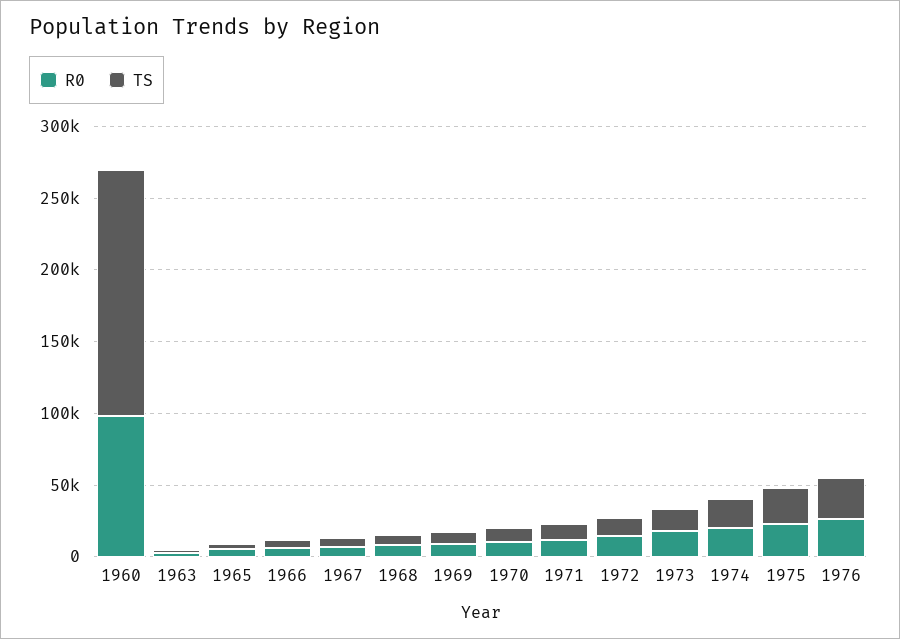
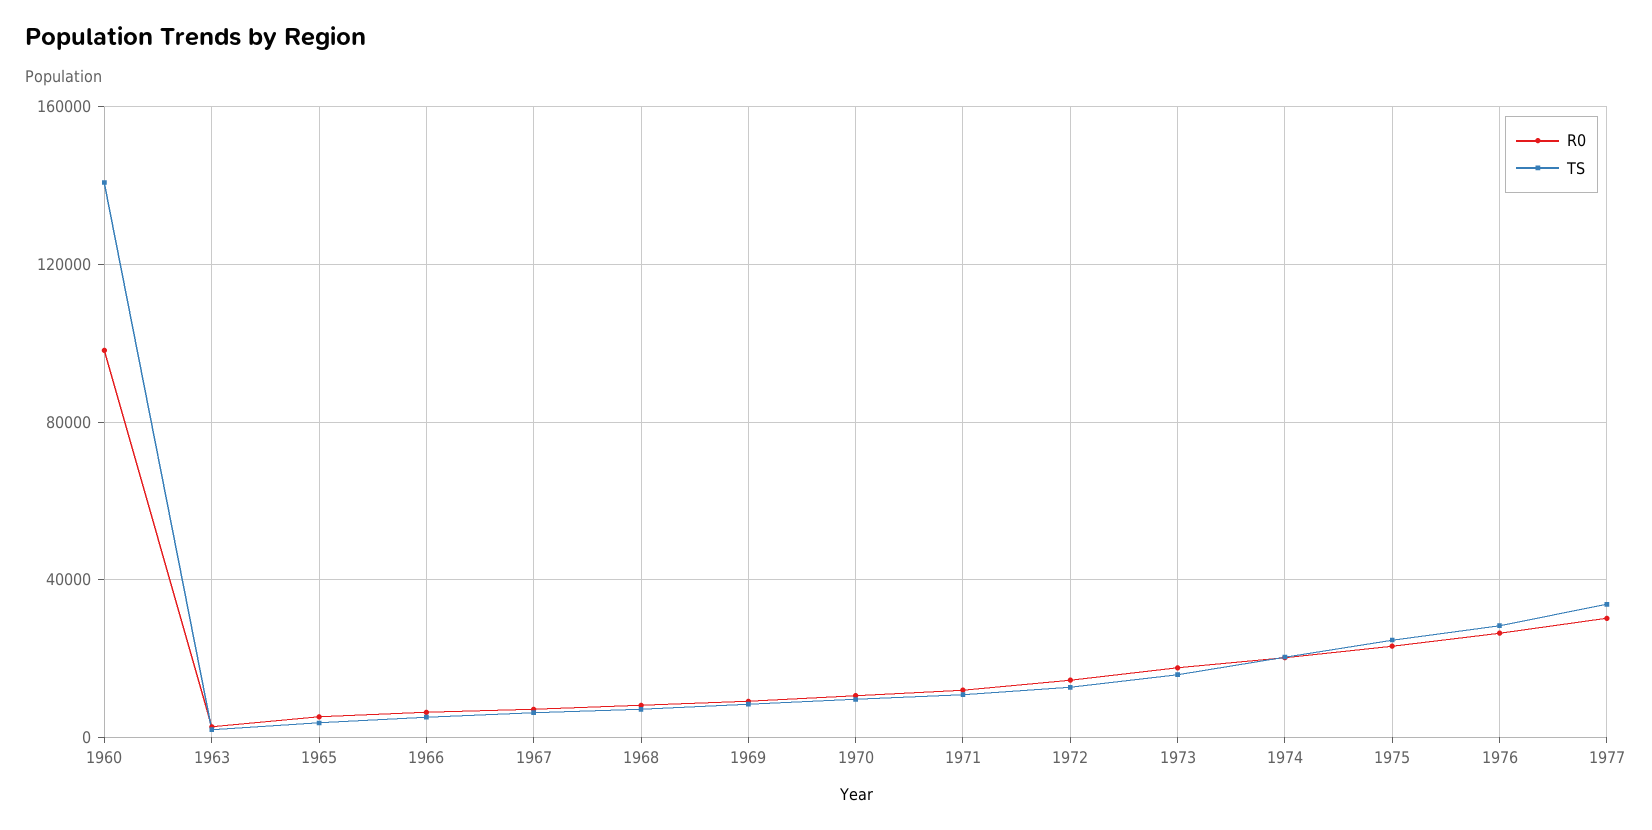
TS, 1960: 170000 -> 140000
R0, 1977: none -> 30000
TS, 1977: none -> 35000

